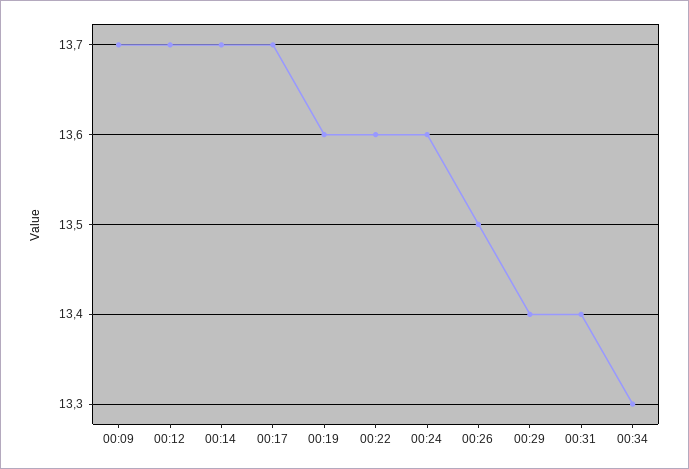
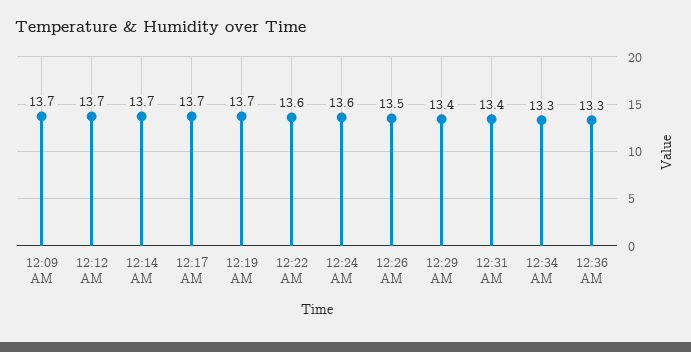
00:19: 13.6 -> 13.7
12:36 AM: none -> 13.3

